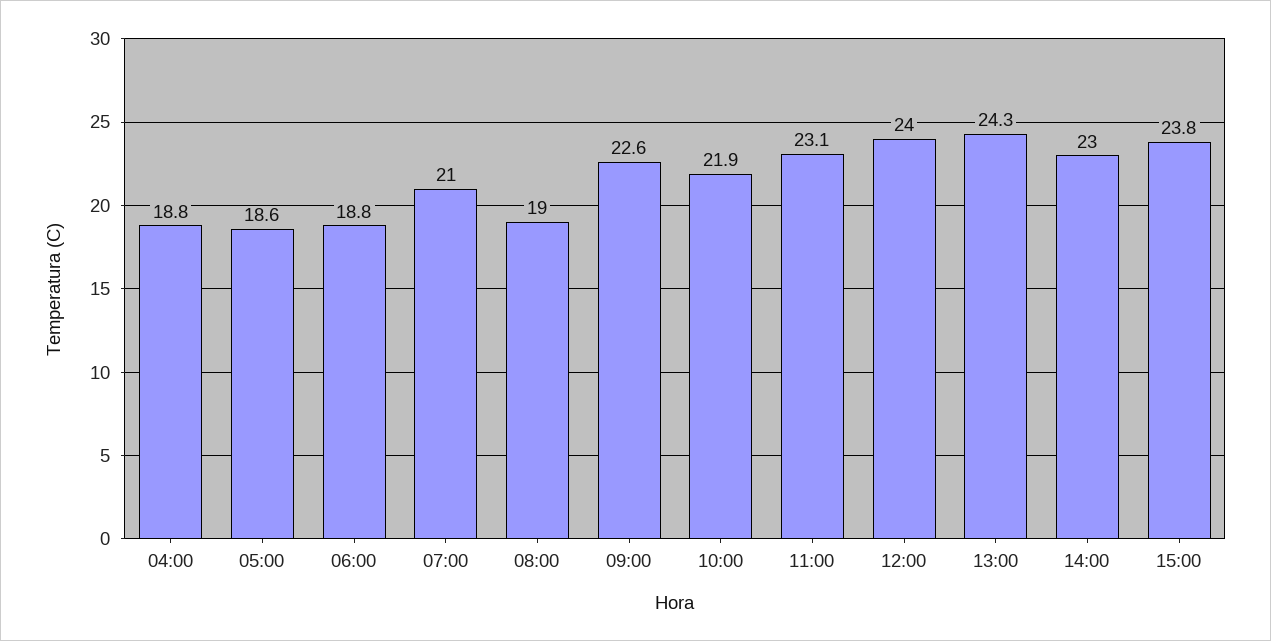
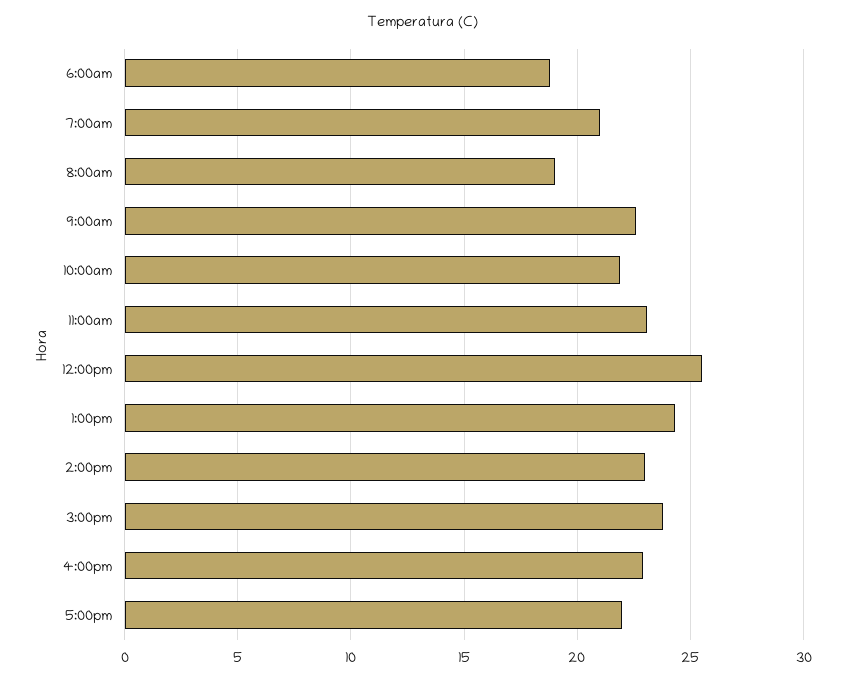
04:00: 18.8 -> none
05:00: 18.6 -> none
12:00: 24 -> 25.5
4:00pm: none -> 23
5:00pm: none -> 22

